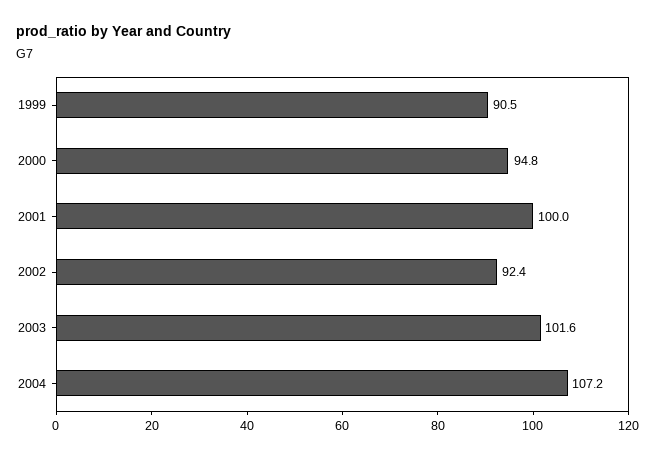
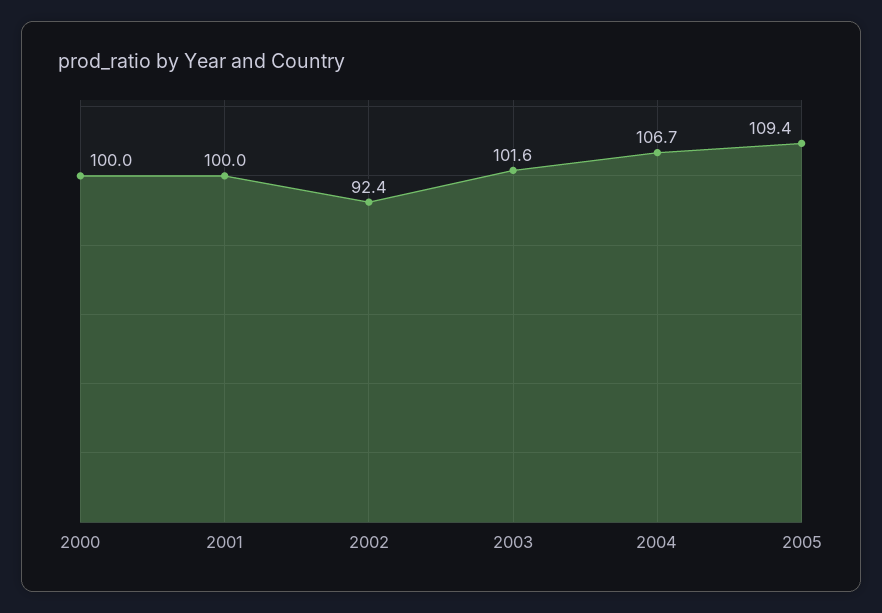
1999: 90.5 -> none
2000: 94.8 -> 100
2004: 107.2 -> 106.7
2005: none -> 109.4

